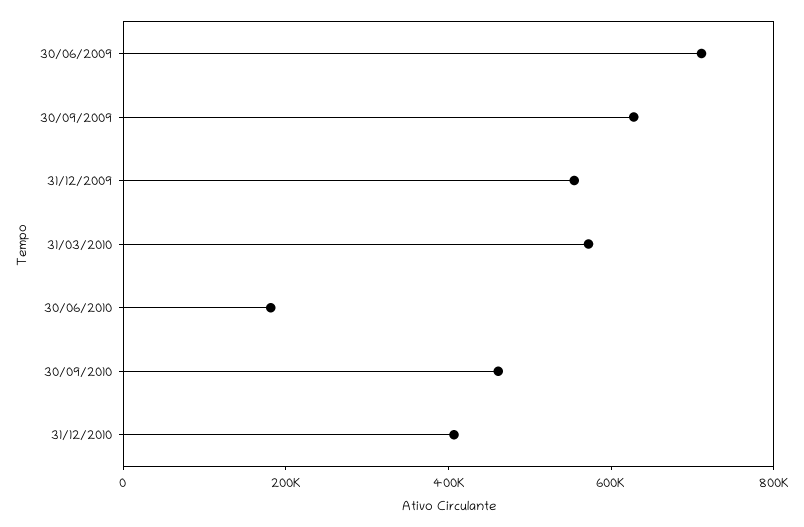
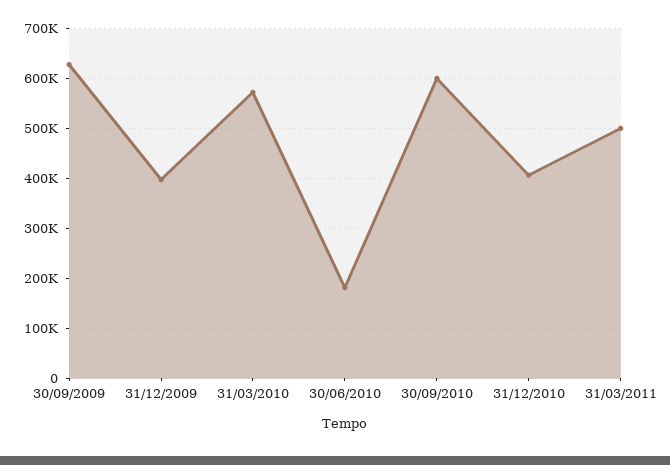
30/06/2009: 700000 -> none
31/12/2009: 550000 -> 400000
30/09/2010: 450000 -> 600000
31/03/2011: none -> 500000

